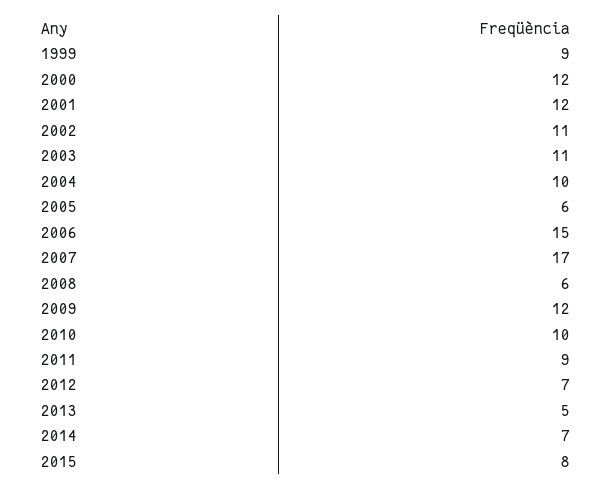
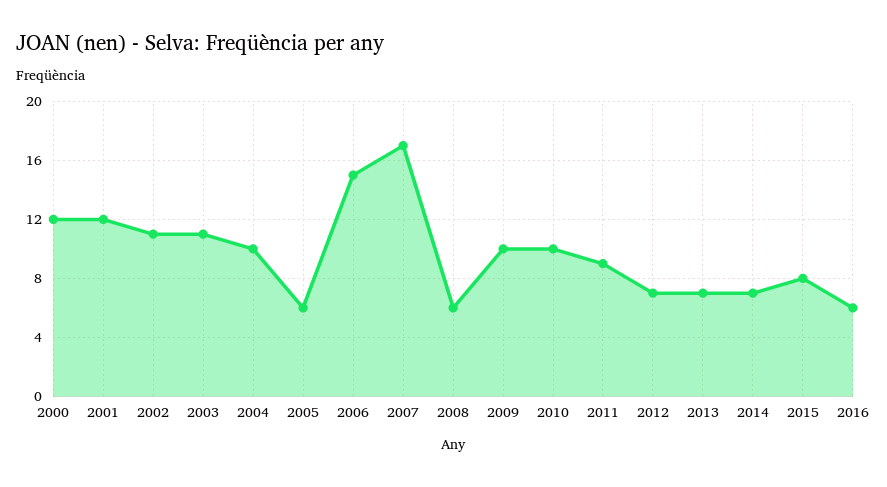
1999: 9 -> none
2009: 12 -> 10
2013: 5 -> 7
2016: none -> 6

